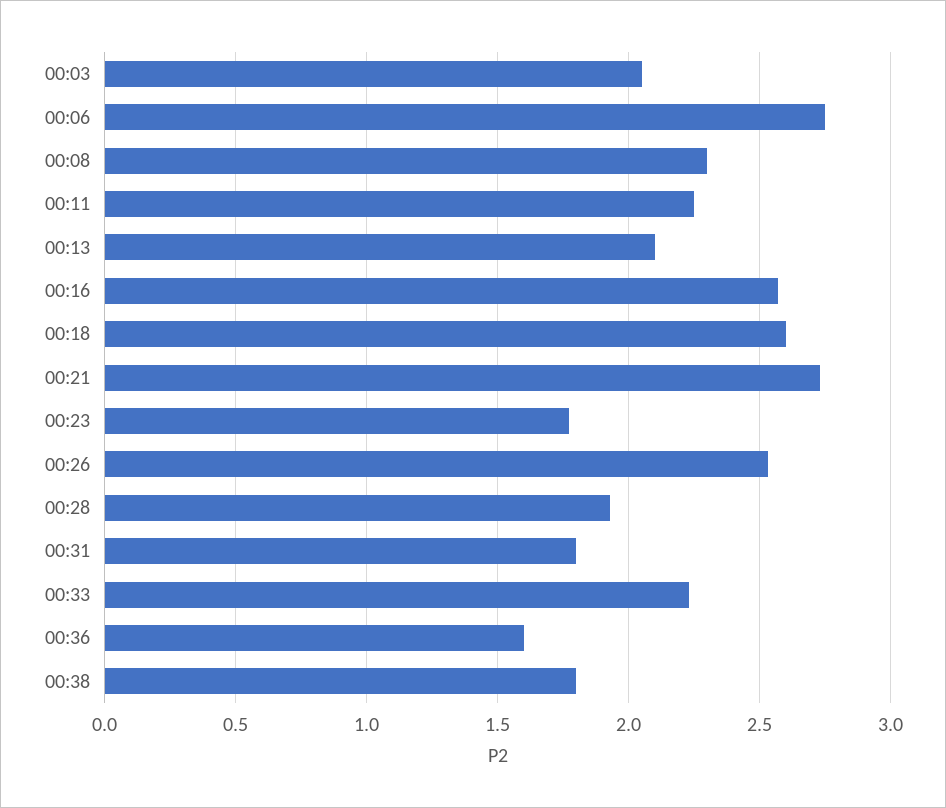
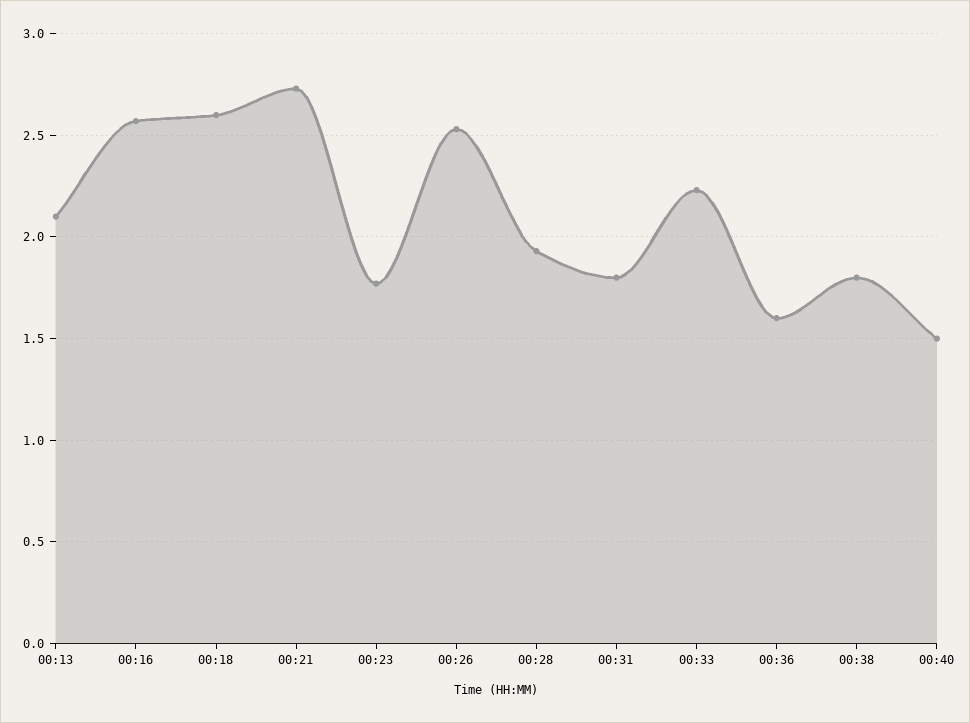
00:03: 2.05 -> none
00:06: 2.75 -> none
00:08: 2.3 -> none
00:11: 2.25 -> none
00:40: none -> 1.5

